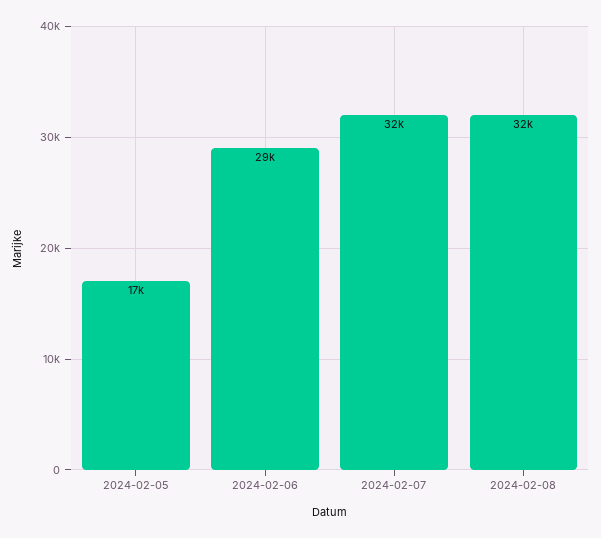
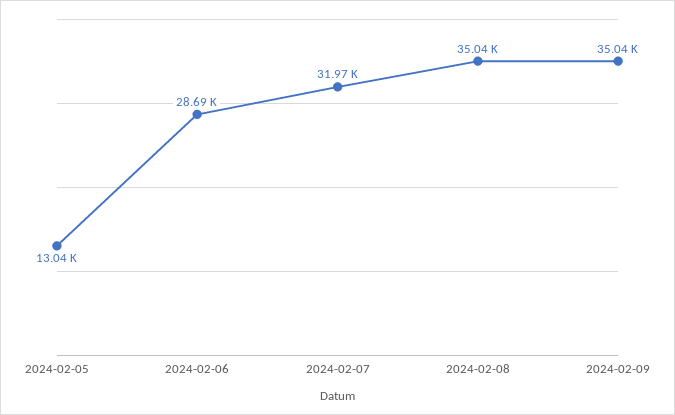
2024-02-05: 17000 -> 13040
2024-02-08: 32000 -> 35040
2024-02-09: none -> 35040

